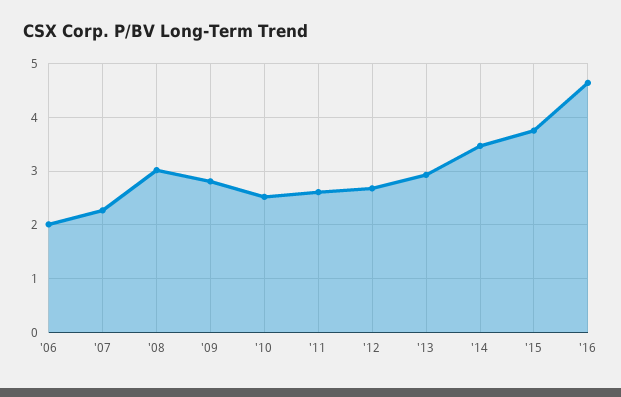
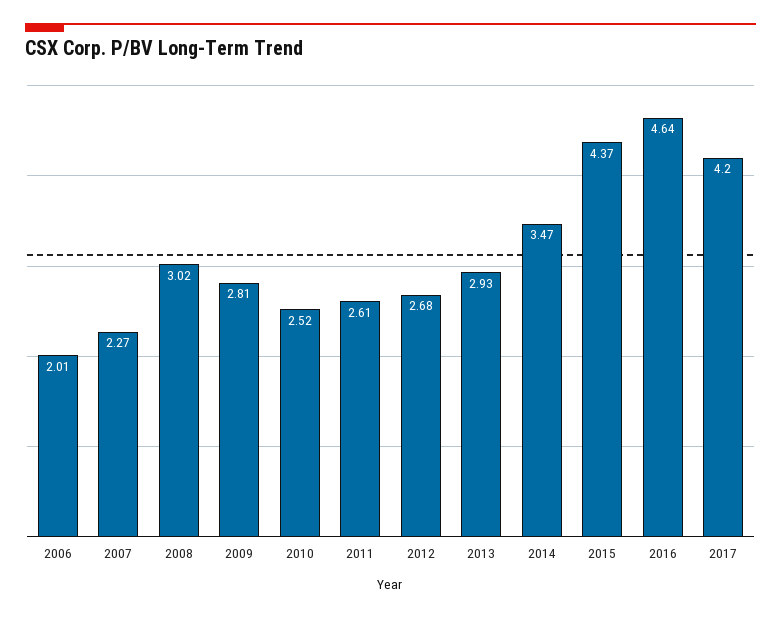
'15: 3.8 -> 4.37
2017: none -> 4.2

